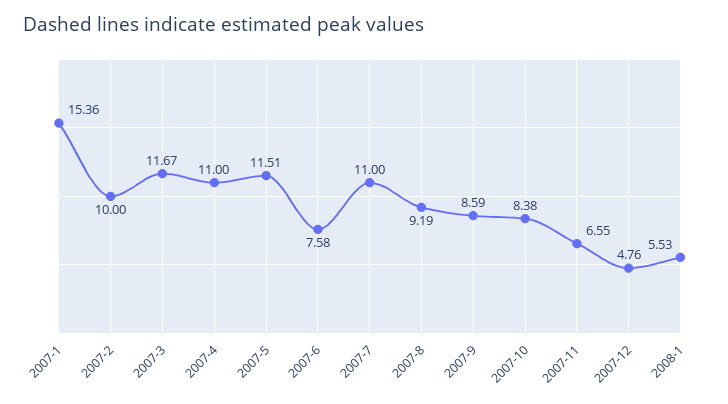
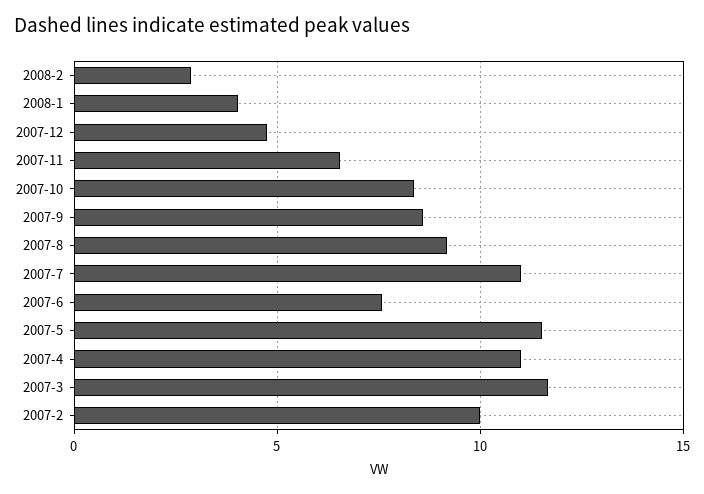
2007-1: 15.36 -> none
2008-1: 5.53 -> 4
2008-2: none -> 3

